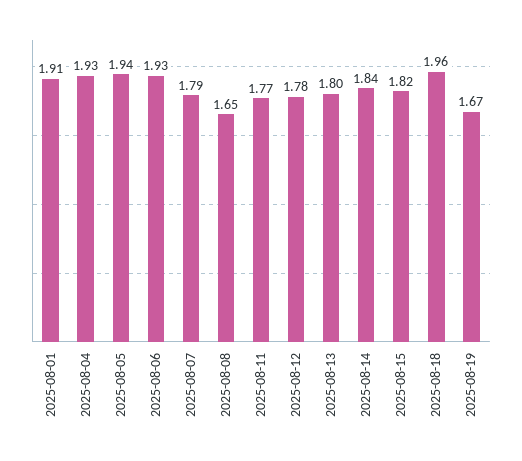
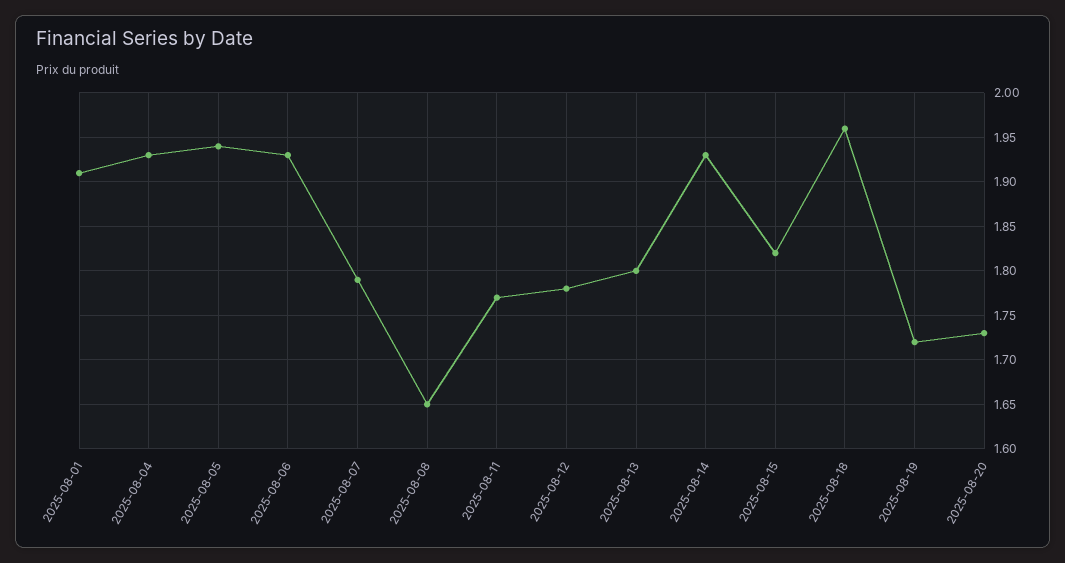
2025-08-14: 1.84 -> 1.93
2025-08-19: 1.67 -> 1.72
2025-08-20: none -> 1.73

